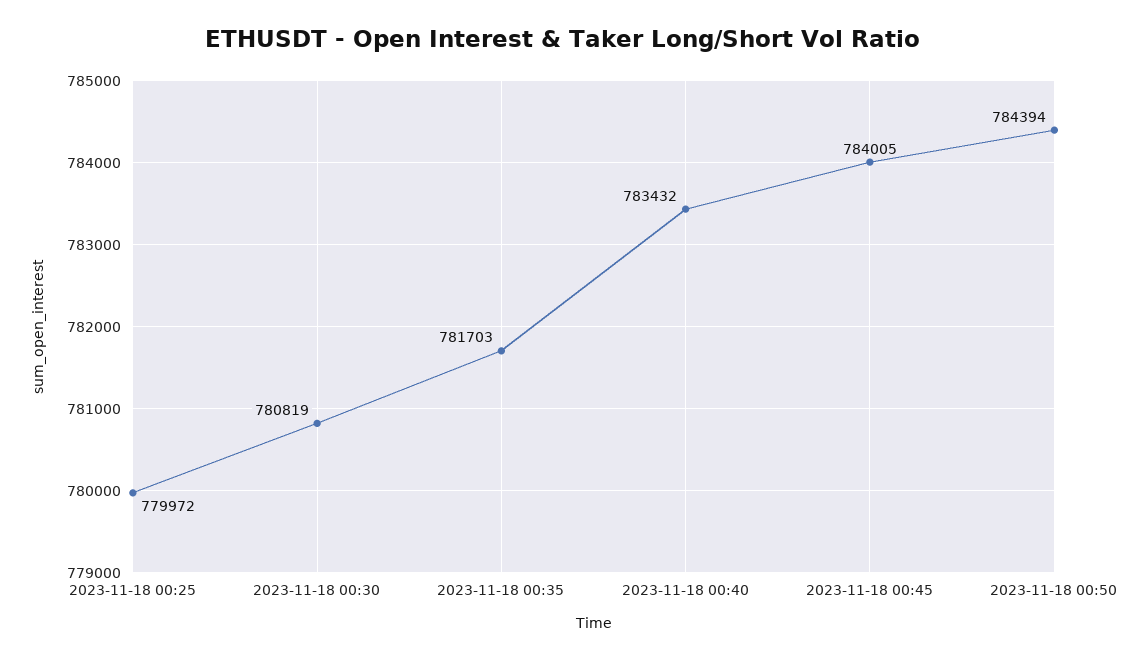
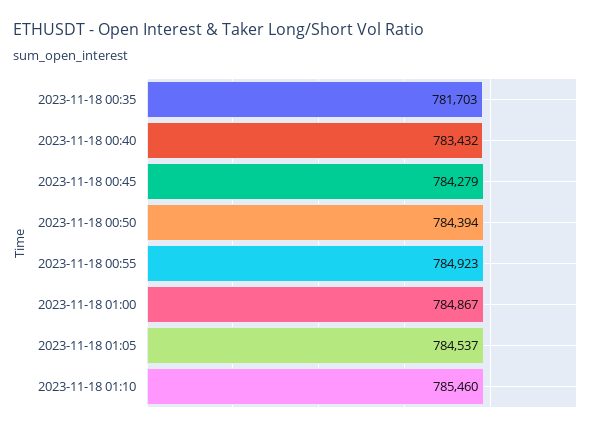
2023-11-18 00:25: 779972 -> none
2023-11-18 00:30: 780819 -> none
2023-11-18 00:45: 784005 -> 784279
2023-11-18 00:55: none -> 784923
2023-11-18 01:00: none -> 784867
2023-11-18 01:05: none -> 784537
2023-11-18 01:10: none -> 785460

